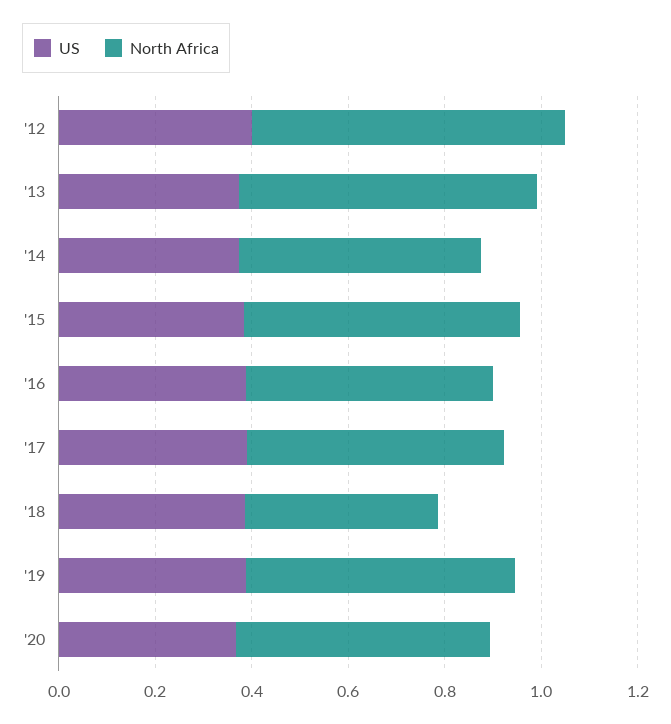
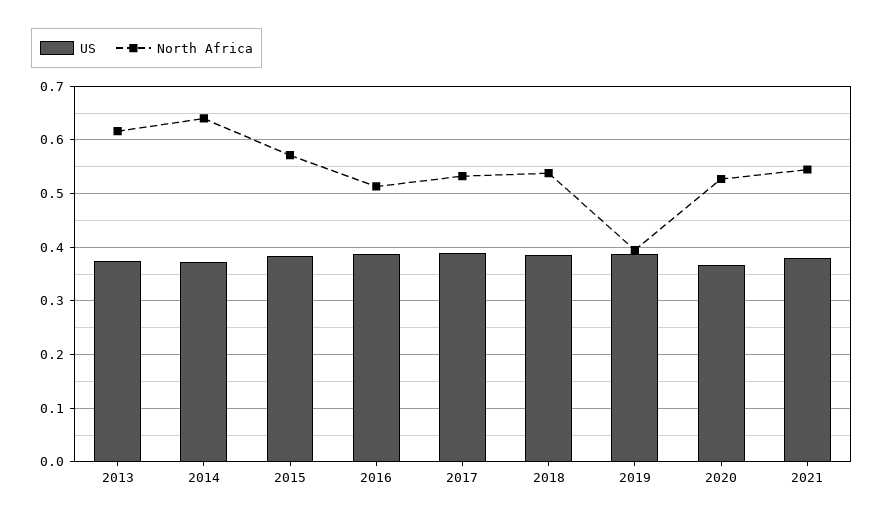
US, '12: 0.4 -> none
North Africa, '12: 0.65 -> none
North Africa, '14: 0.5 -> 0.64
North Africa, '18: 0.4 -> 0.54
North Africa, '19: 0.55 -> 0.4
US, 2021: none -> 0.38
North Africa, 2021: none -> 0.54

